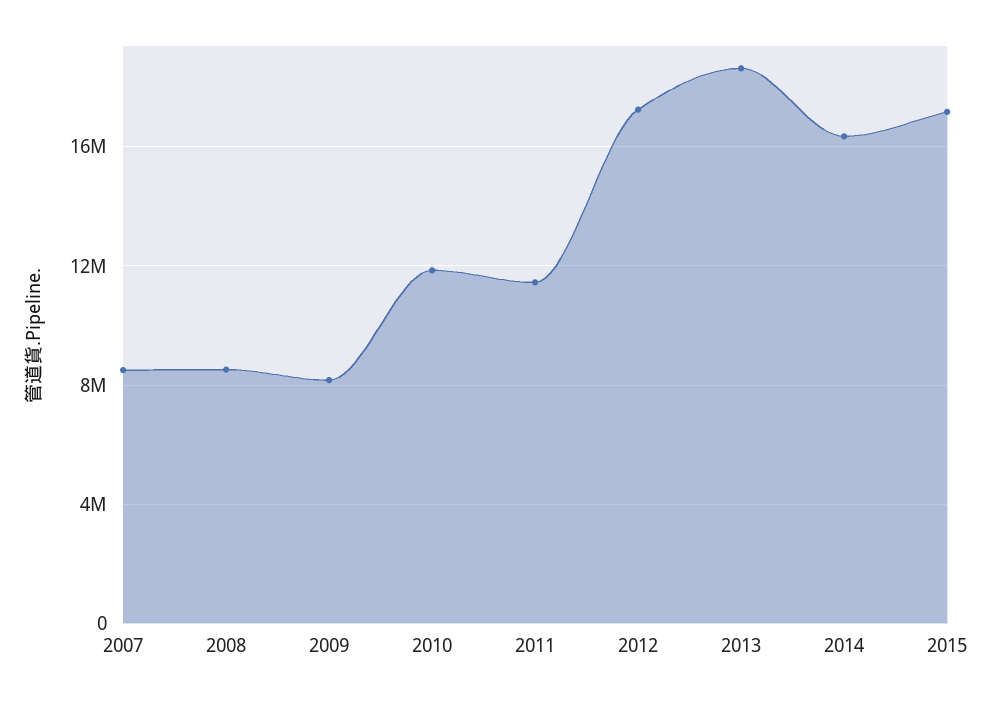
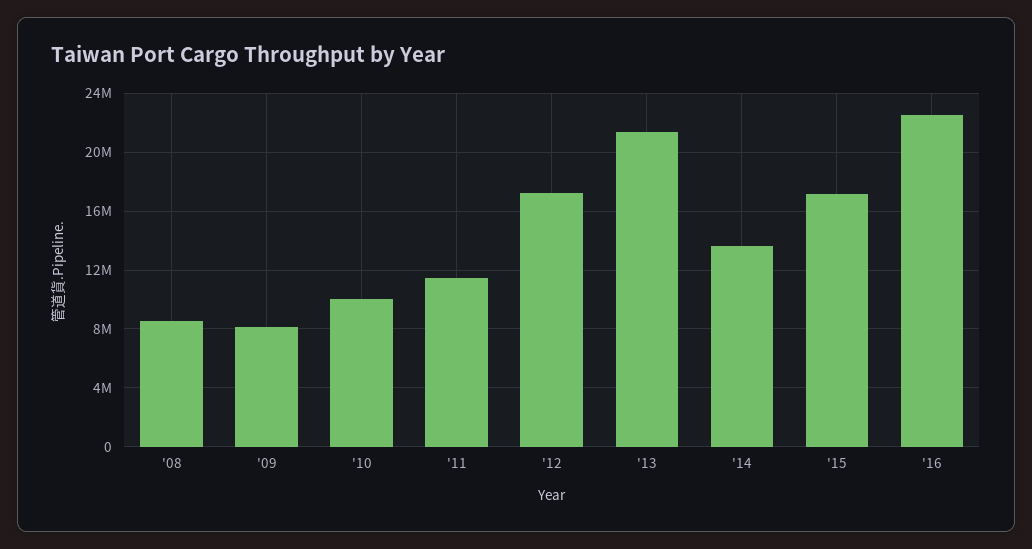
2007: 8500000 -> none
2010: 12000000 -> 10000000
2013: 18500000 -> 21500000
2014: 16500000 -> 13500000
'16: none -> 22500000

